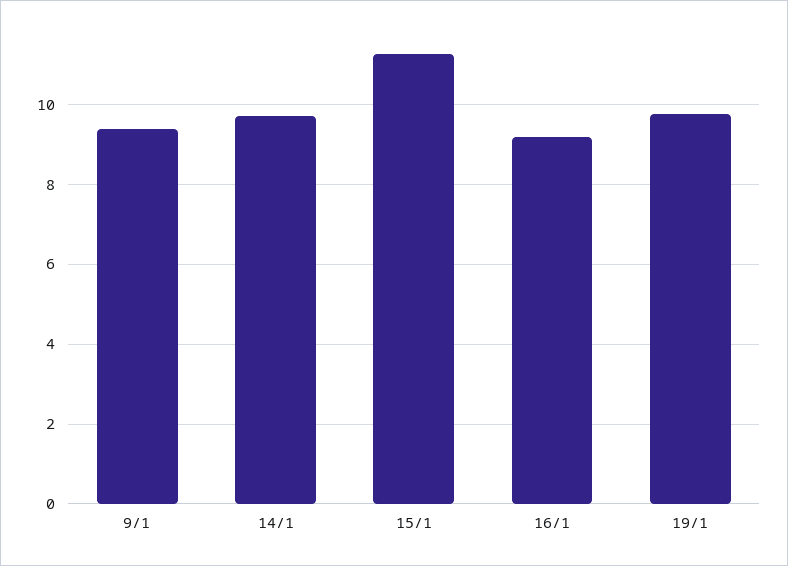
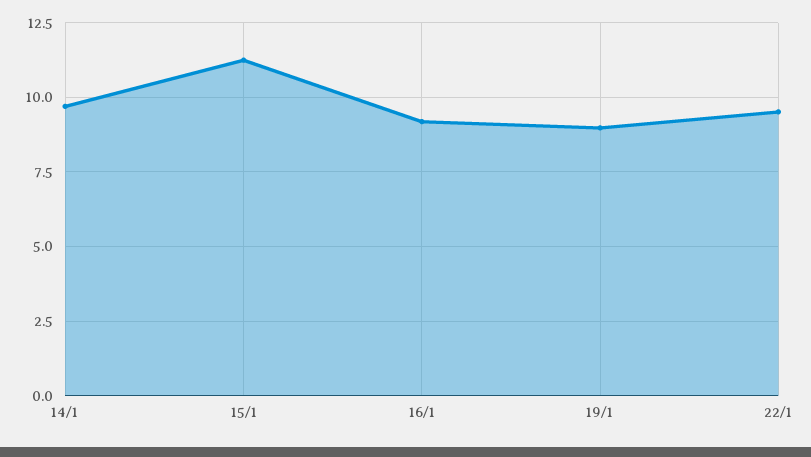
9/1: 9.4 -> none
19/1: 9.8 -> 9
22/1: none -> 9.5

